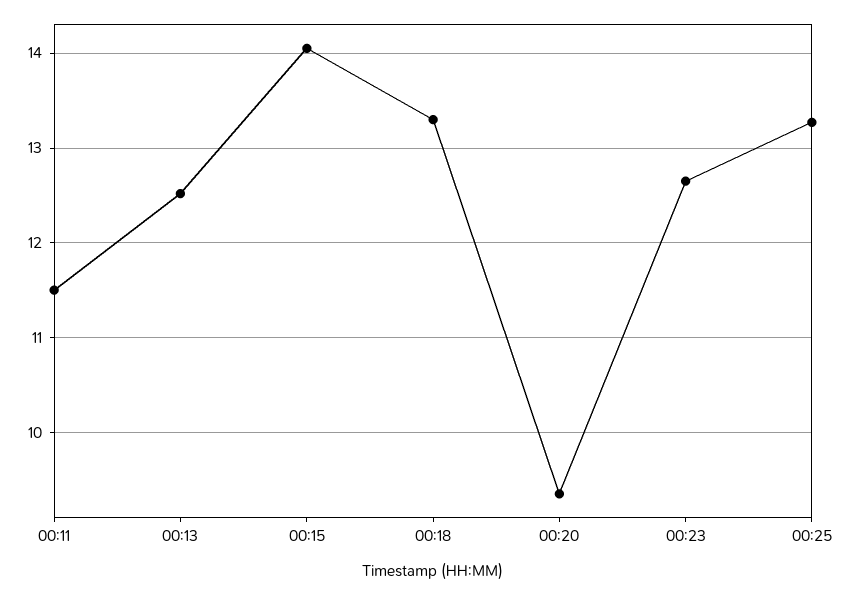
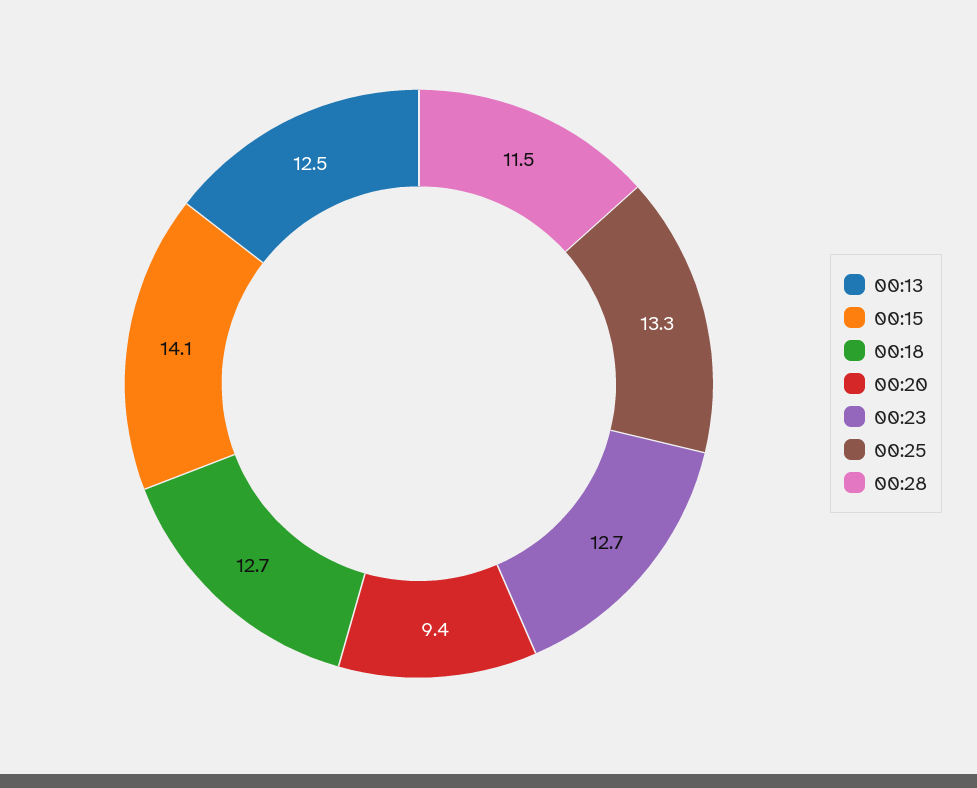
00:11: 11.5 -> none
00:18: 13.3 -> 12.7
00:28: none -> 11.5

